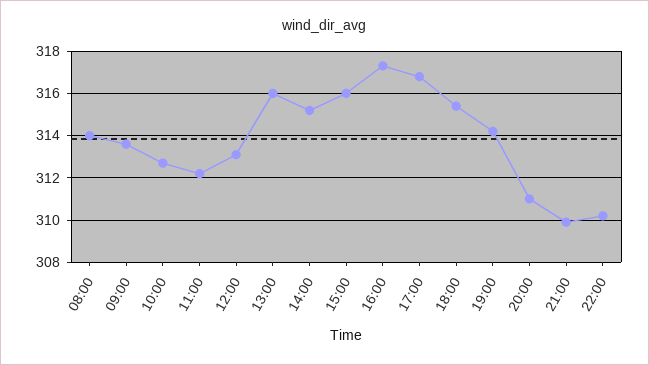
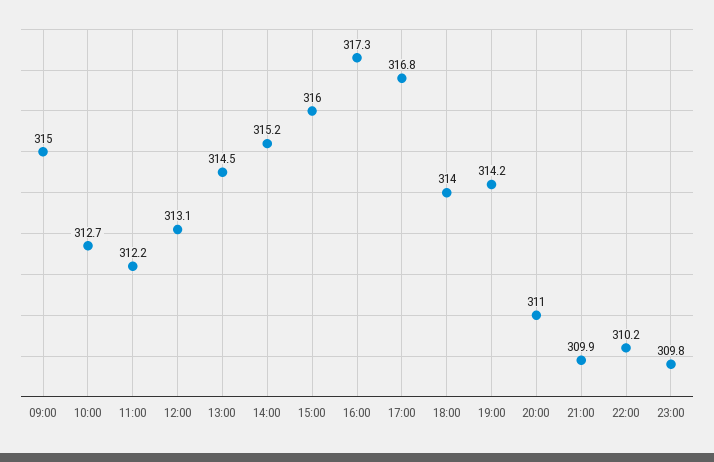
08:00: 314 -> none
09:00: 313.5 -> 315
13:00: 316 -> 314.5
18:00: 315.5 -> 314
23:00: none -> 309.8

